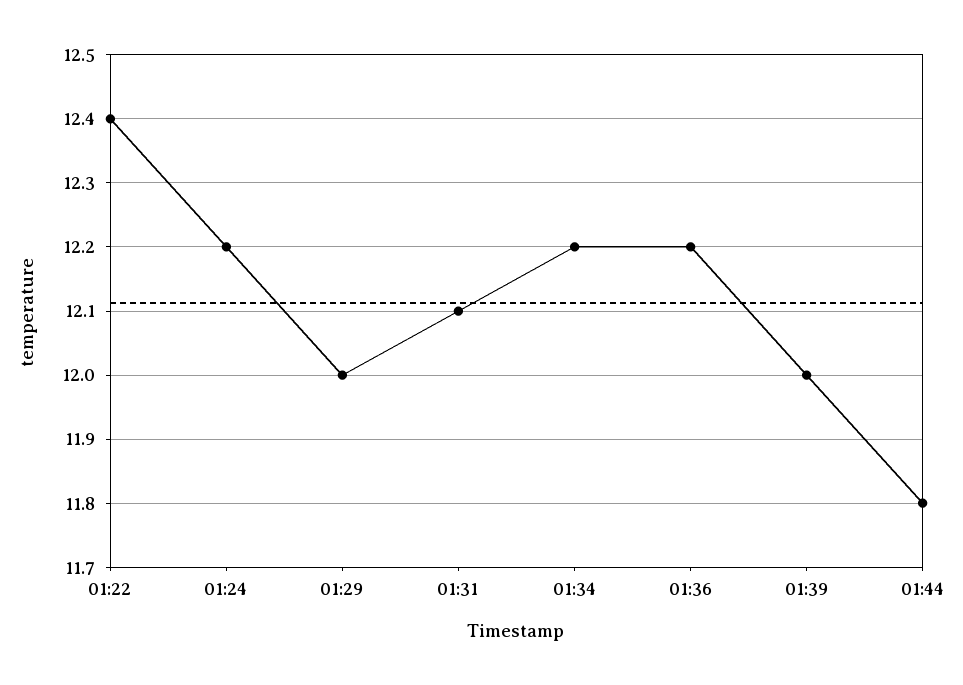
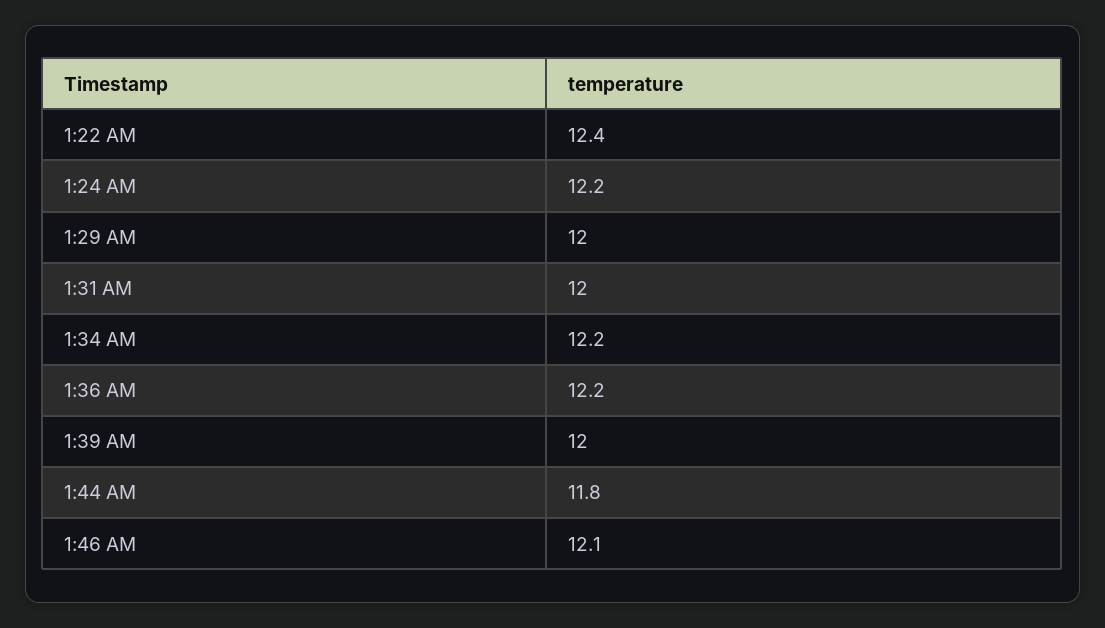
01:31: 12.1 -> 12
1:46 AM: none -> 12.1

